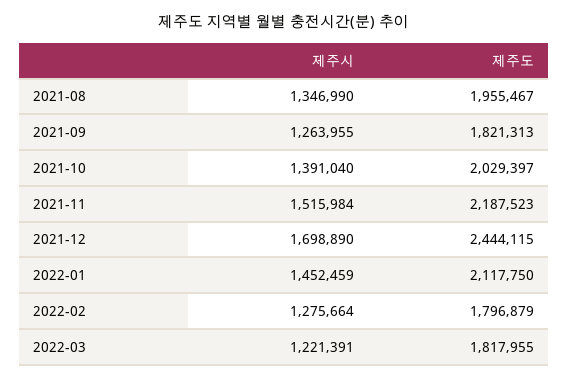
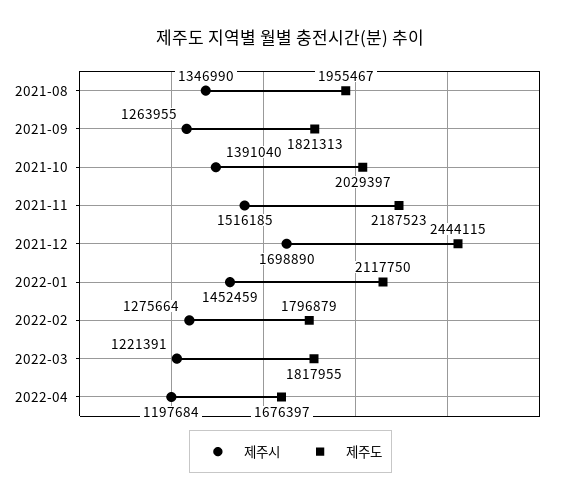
제주시, 2021-11: 1515984 -> 1516185
제주시, 2022-04: none -> 1197684
제주도, 2022-04: none -> 1676397

